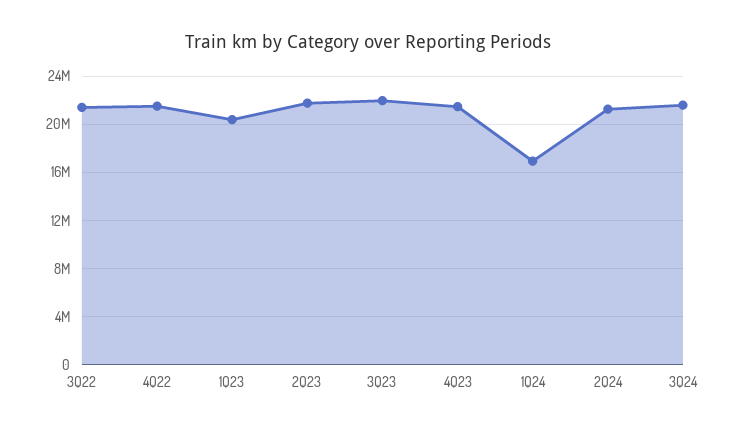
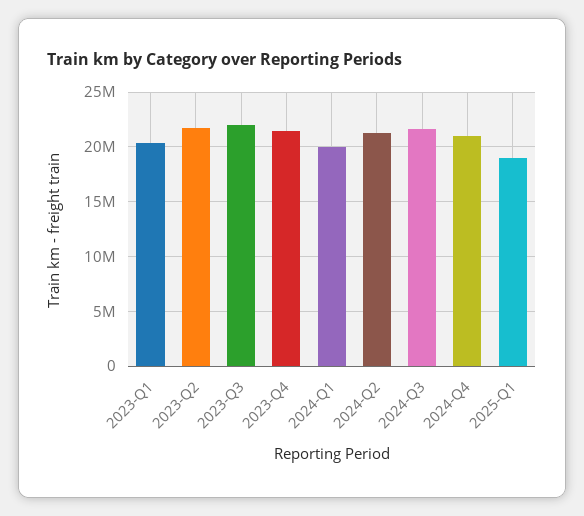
3Q22: 21500000 -> none
4Q22: 21500000 -> none
1Q24: 17000000 -> 20000000
2024-Q4: none -> 21000000
2025-Q1: none -> 19000000

